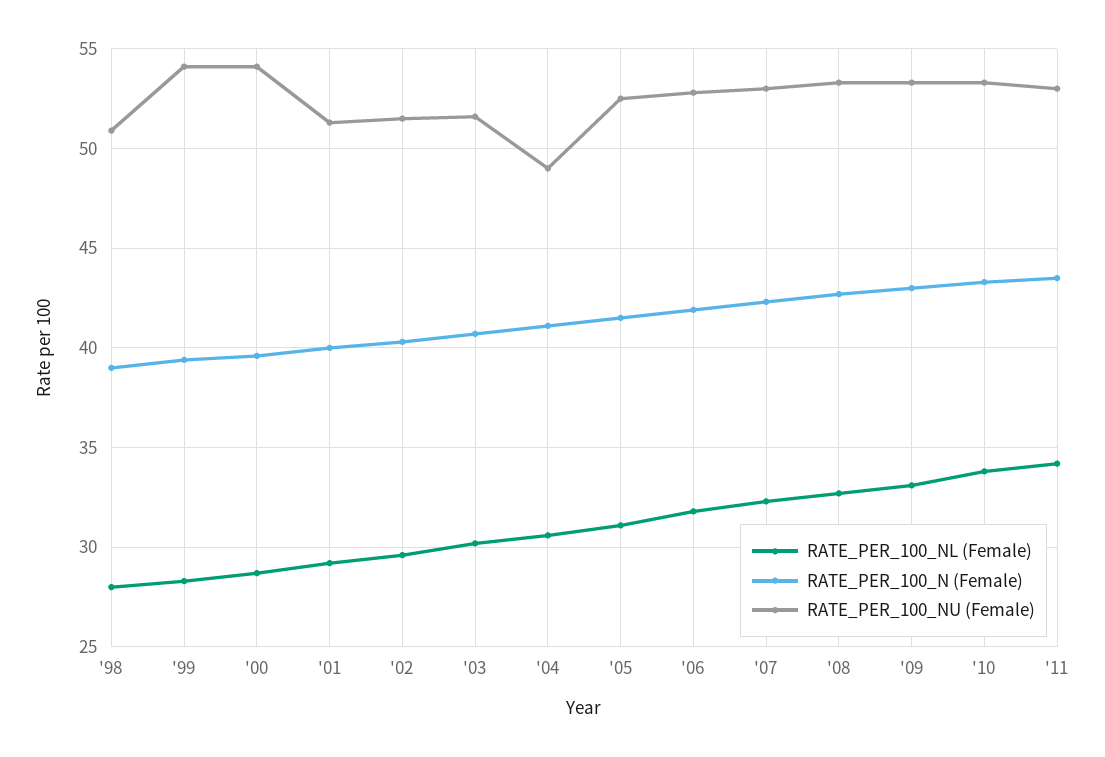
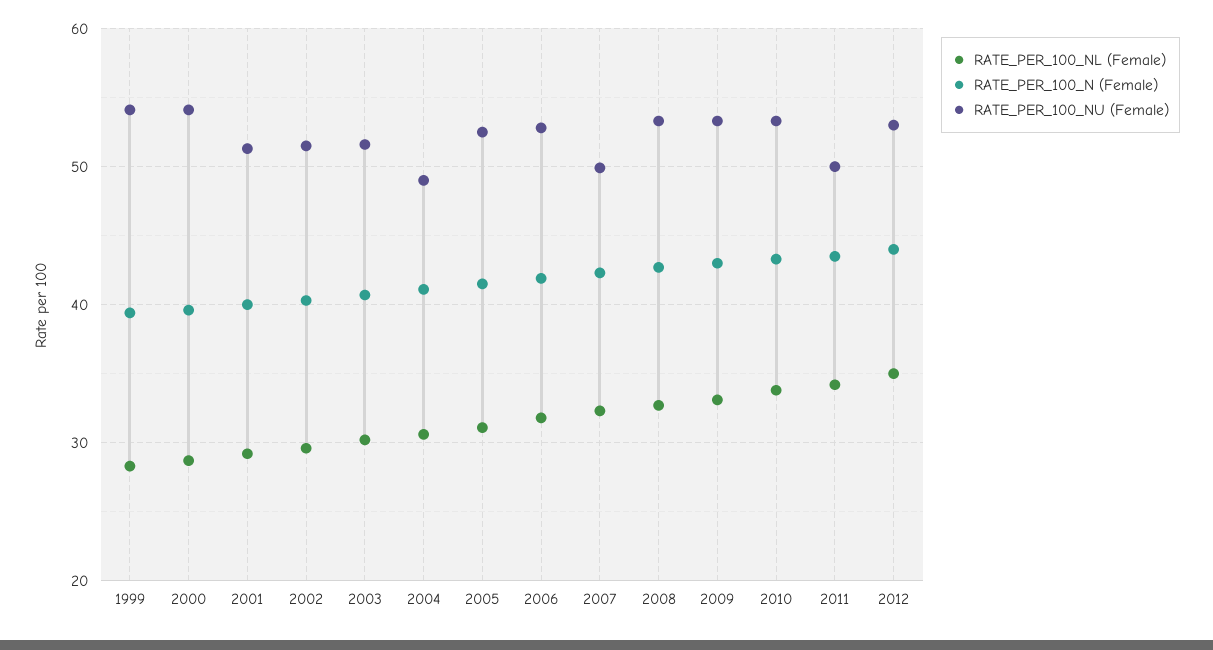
RATE_PER_100_NL (Female), '98: 28 -> none
RATE_PER_100_N (Female), '98: 39 -> none
RATE_PER_100_NU (Female), '98: 51 -> none
RATE_PER_100_NU (Female), '07: 53 -> 50
RATE_PER_100_NU (Female), '11: 53 -> 50
RATE_PER_100_NL (Female), 2012: none -> 35
RATE_PER_100_N (Female), 2012: none -> 44
RATE_PER_100_NU (Female), 2012: none -> 53

